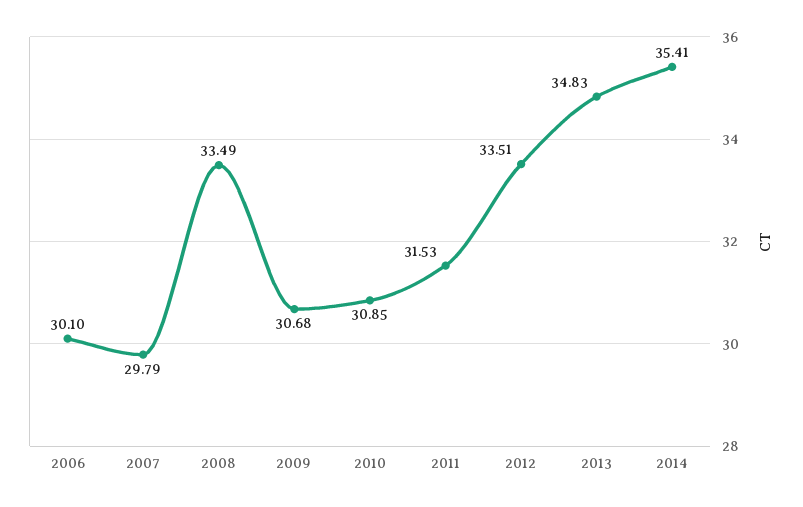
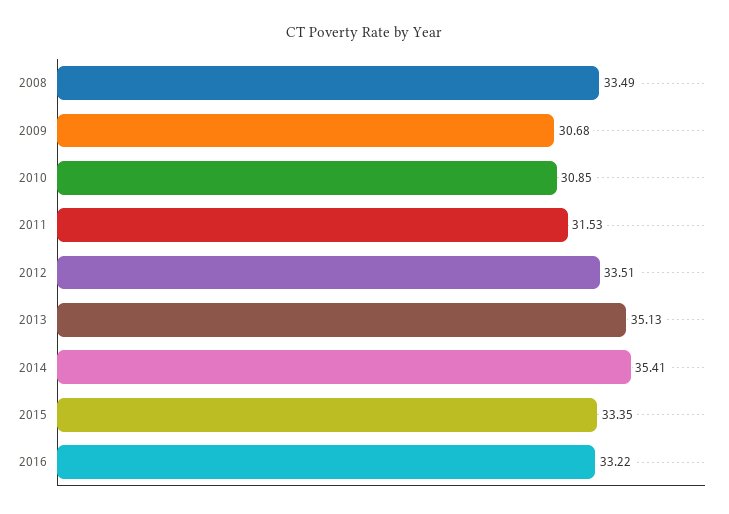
2006: 30.1 -> none
2007: 29.79 -> none
2013: 34.83 -> 35.13
2015: none -> 33.35
2016: none -> 33.22

